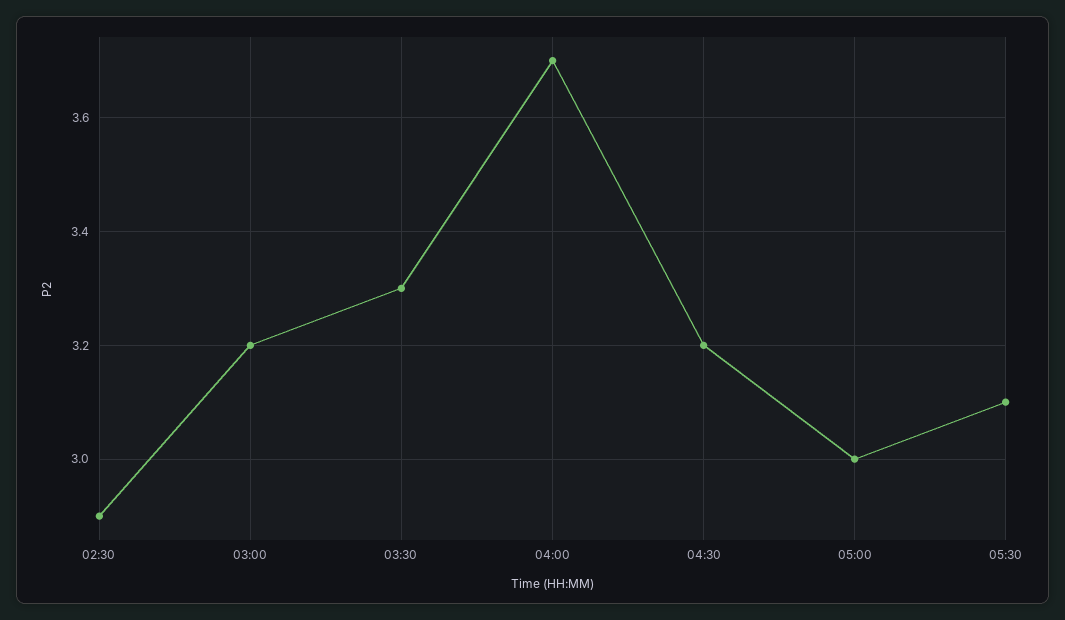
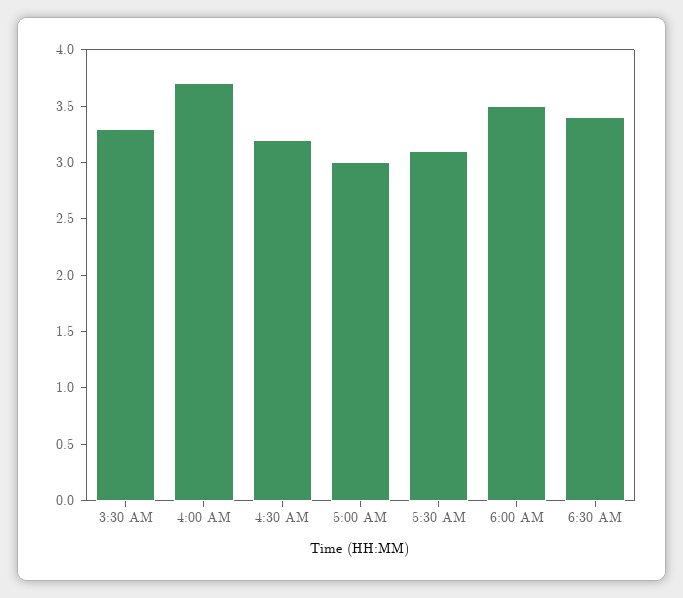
02:30: 2.9 -> none
03:00: 3.2 -> none
6:00 AM: none -> 3.5
6:30 AM: none -> 3.4

